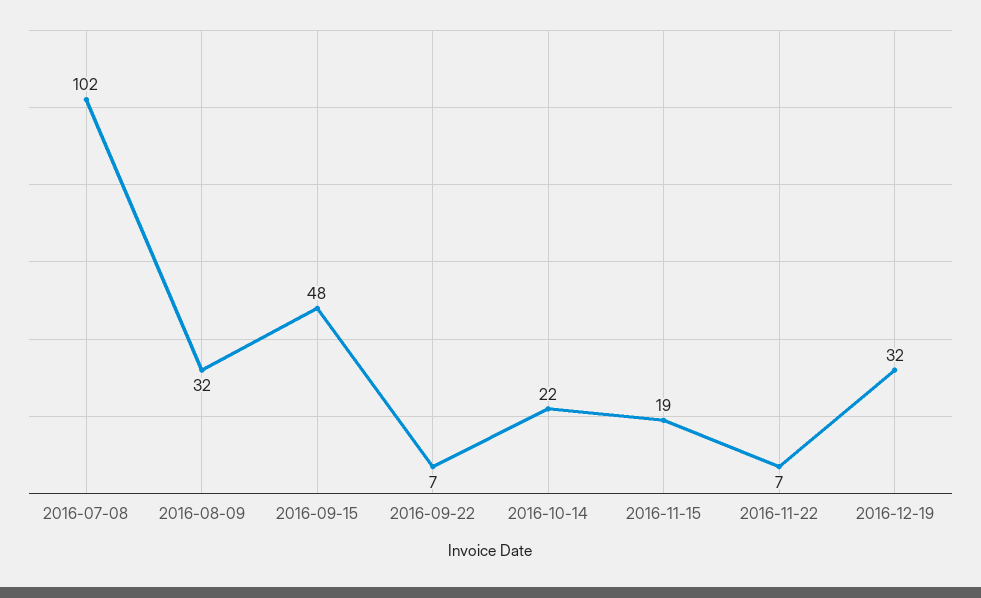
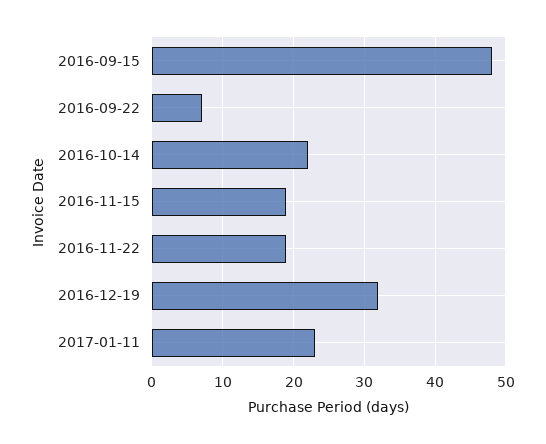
2016-07-08: 102 -> none
2016-08-09: 32 -> none
2016-11-22: 7 -> 19
2017-01-11: none -> 23

